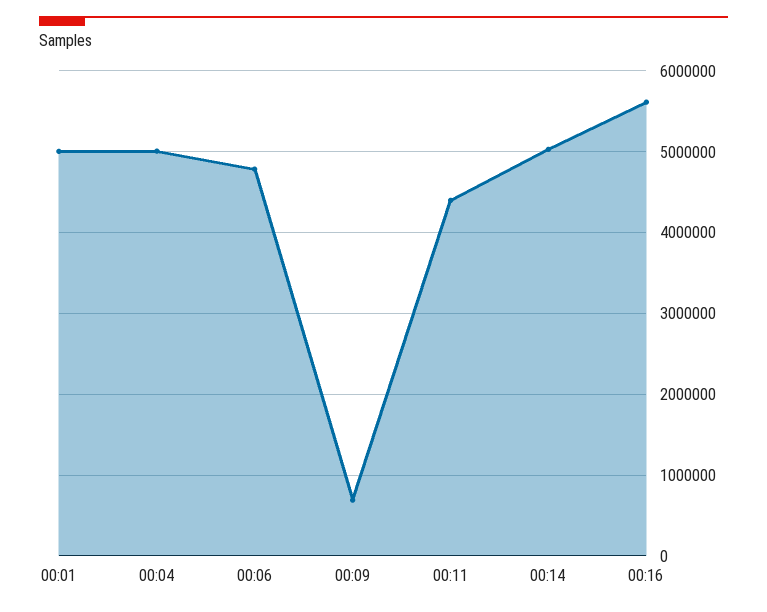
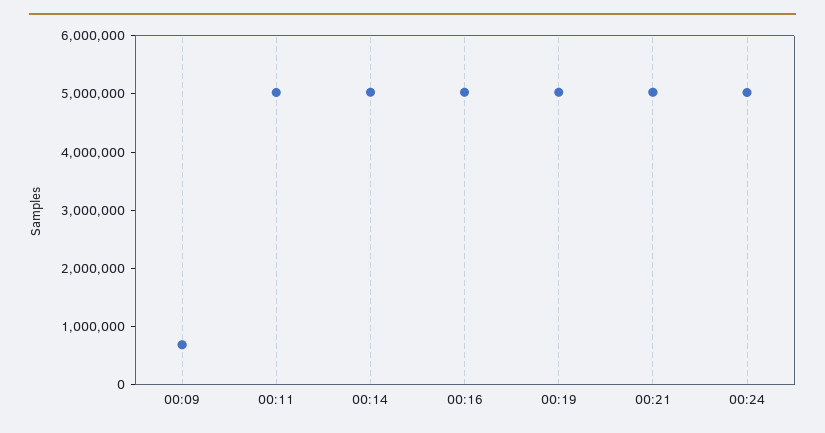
00:01: 5000000 -> none
00:04: 5000000 -> none
00:06: 4800000 -> none
00:11: 4400000 -> 5000000
00:16: 5600000 -> 5000000
00:19: none -> 5000000
00:21: none -> 5000000
00:24: none -> 5000000

